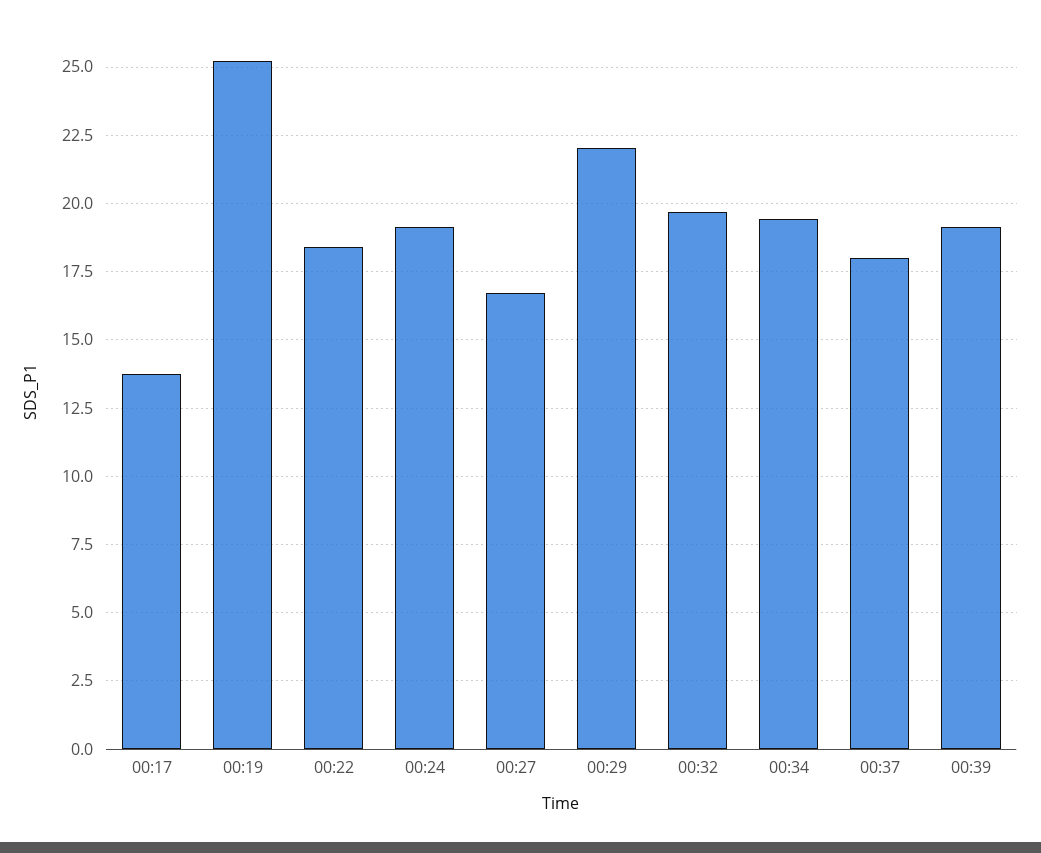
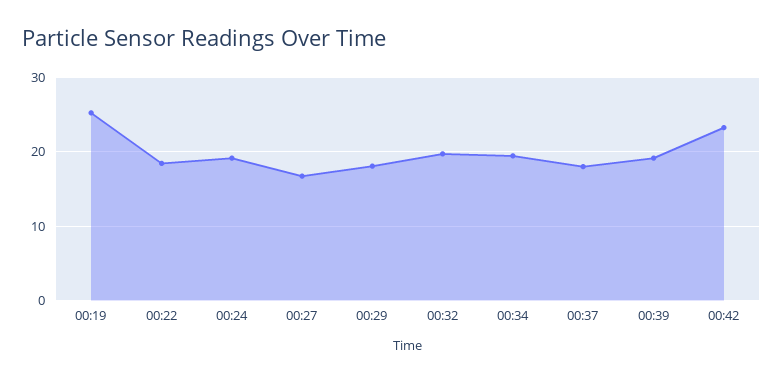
00:17: 13.75 -> none
00:29: 22 -> 18
00:42: none -> 23

